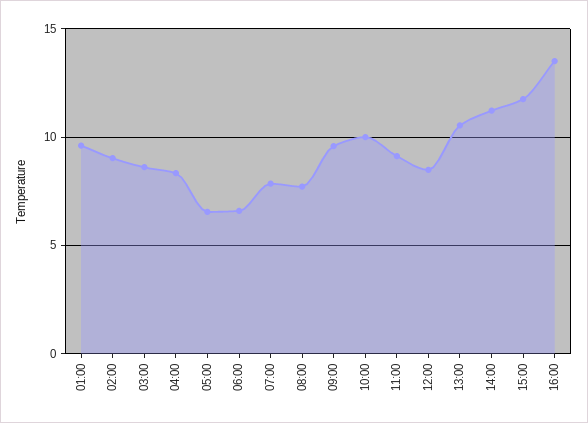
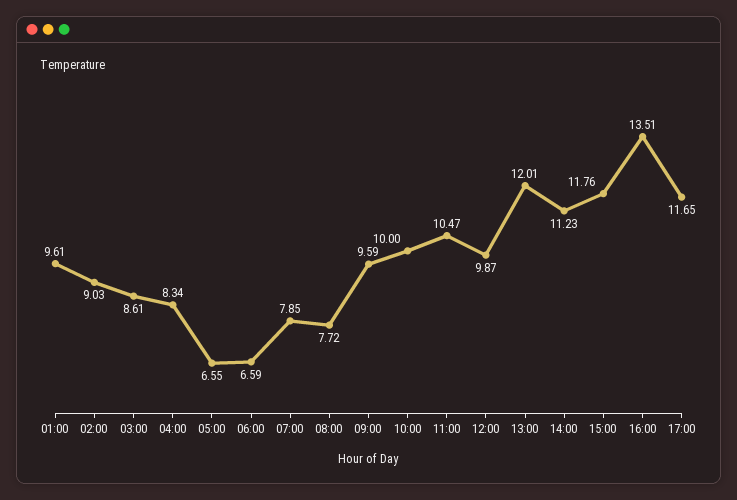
11:00: 9 -> 10.47
12:00: 8.5 -> 9.87
13:00: 10.5 -> 12.01
17:00: none -> 11.65

